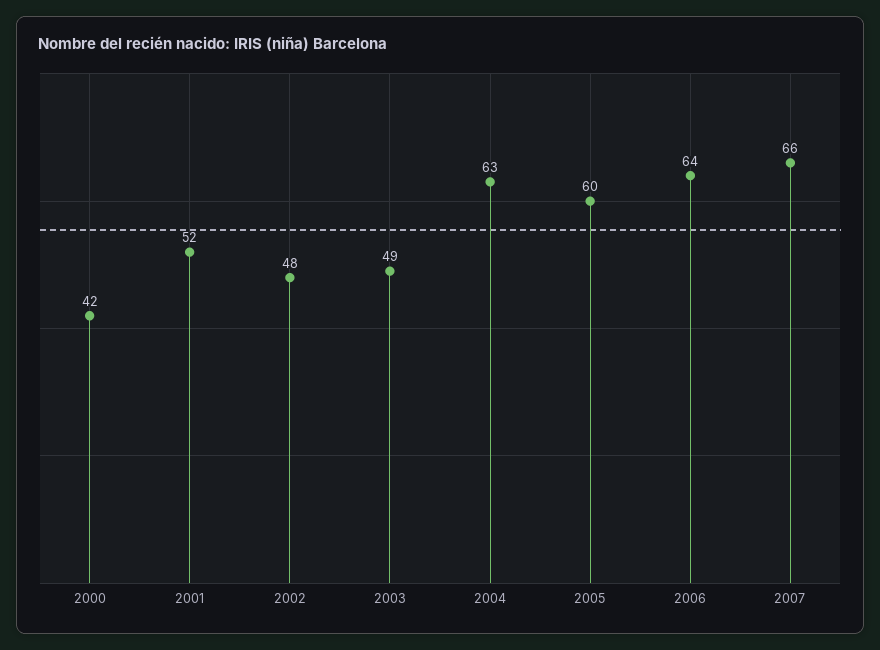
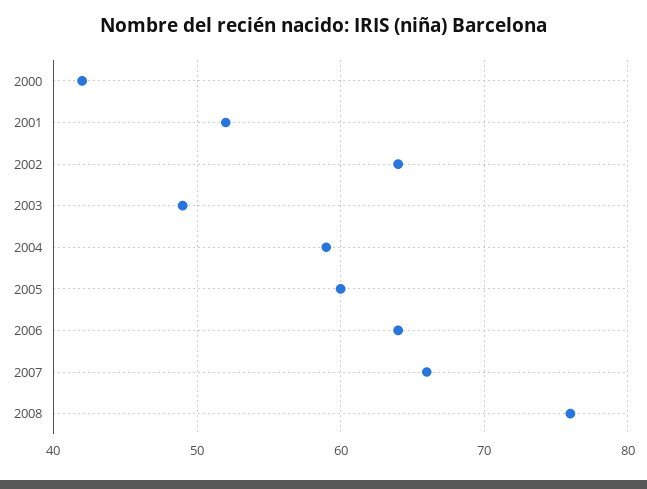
2002: 48 -> 64
2004: 63 -> 59
2008: none -> 76

